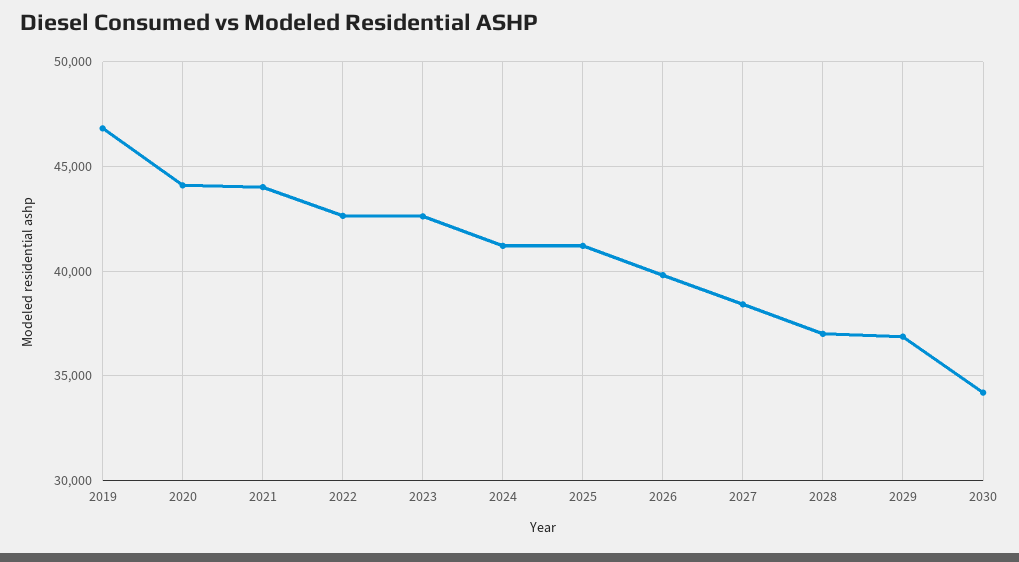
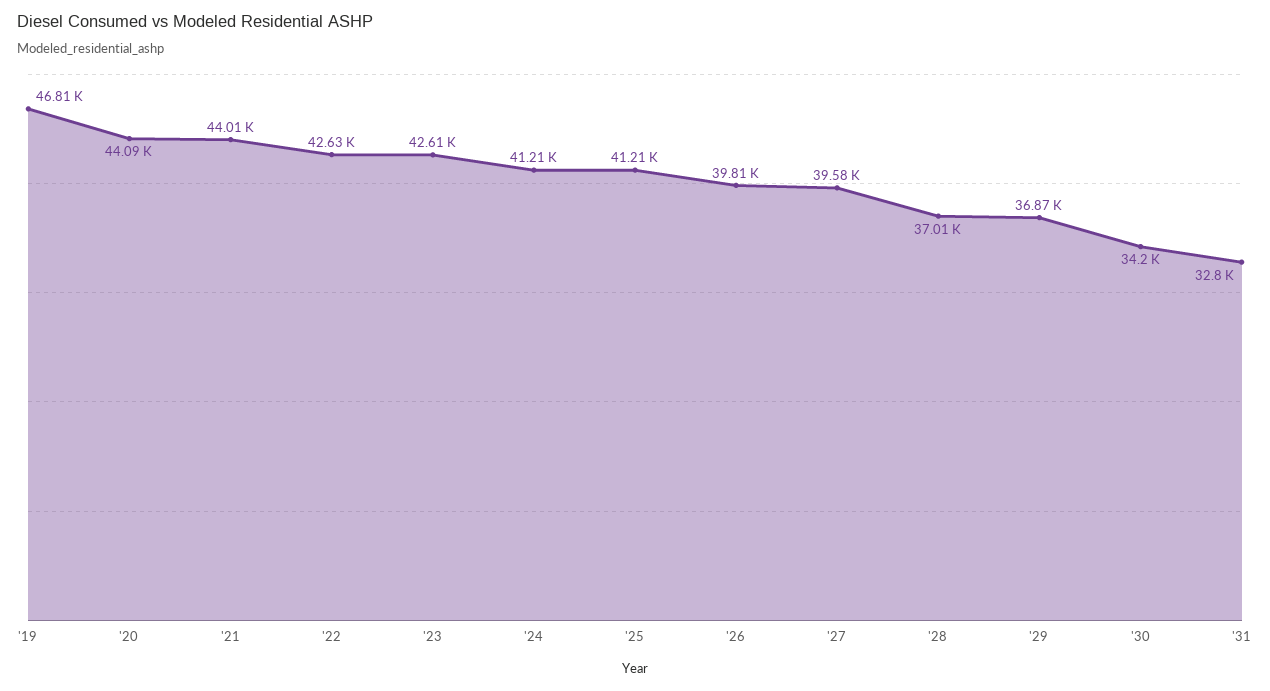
2027: 38500 -> 39580
'31: none -> 32800

